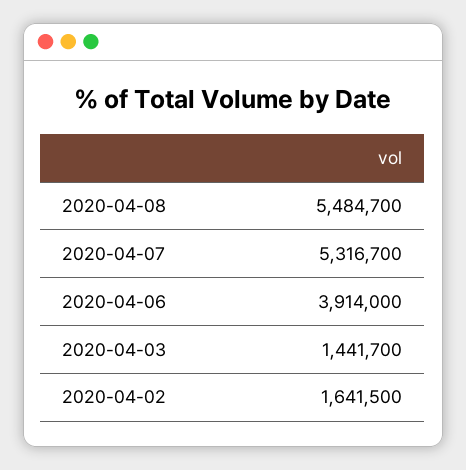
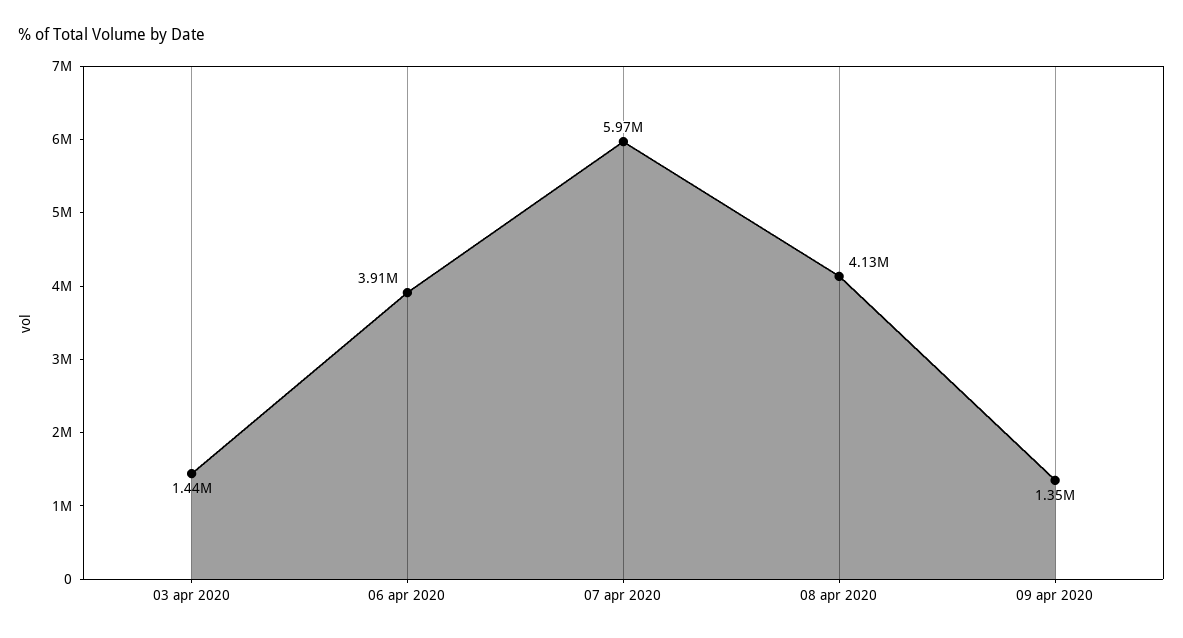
2020-04-08: 5484700 -> 4130000
2020-04-07: 5316700 -> 5970000
2020-04-02: 1641500 -> none
09 apr 2020: none -> 1350000

